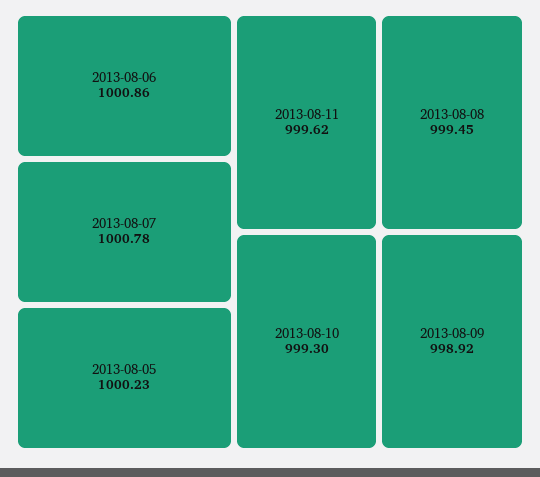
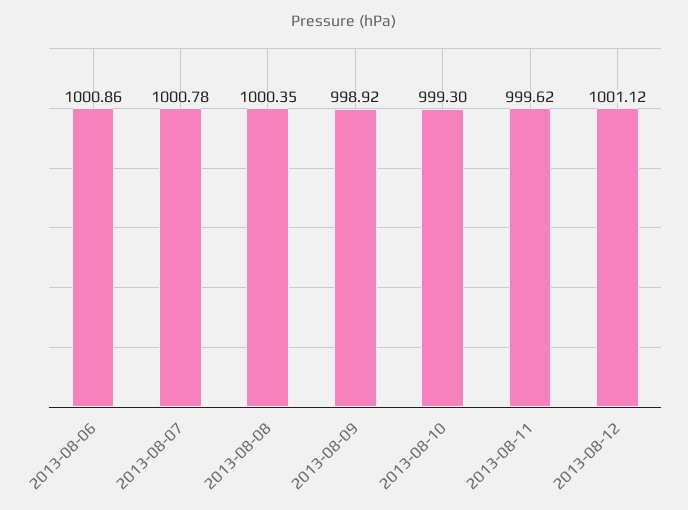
2013-08-05: 1000.23 -> none
2013-08-08: 999.45 -> 1000.35
2013-08-12: none -> 1001.12

